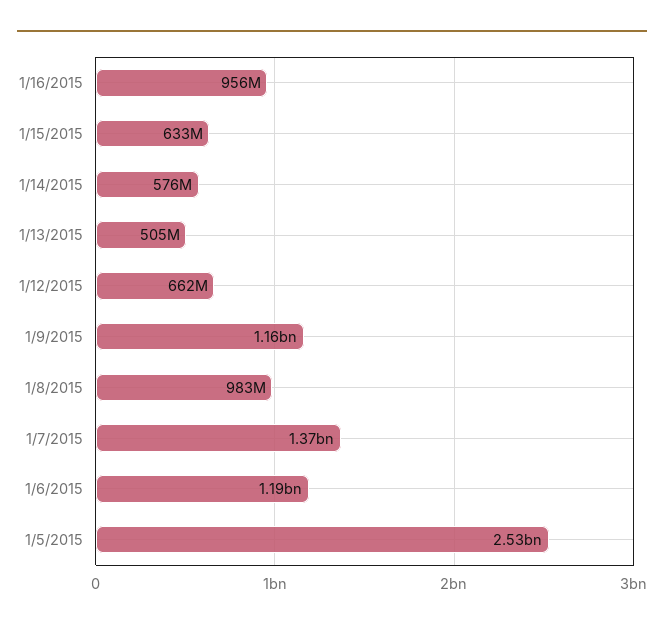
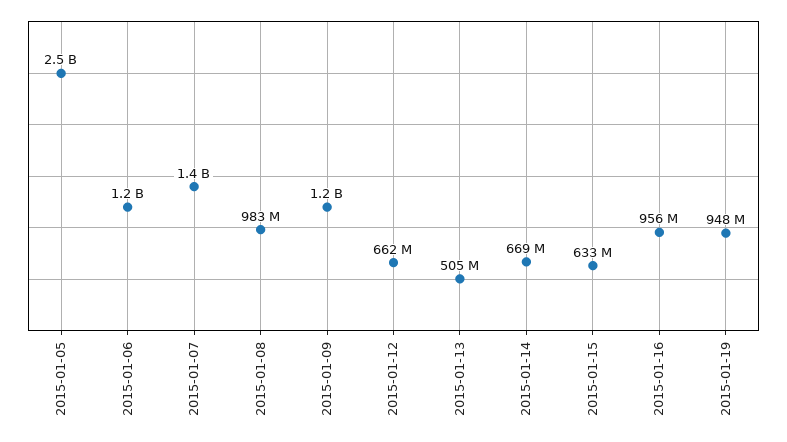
1/14/2015: 576000000 -> 669000000
2015-01-19: none -> 948000000

